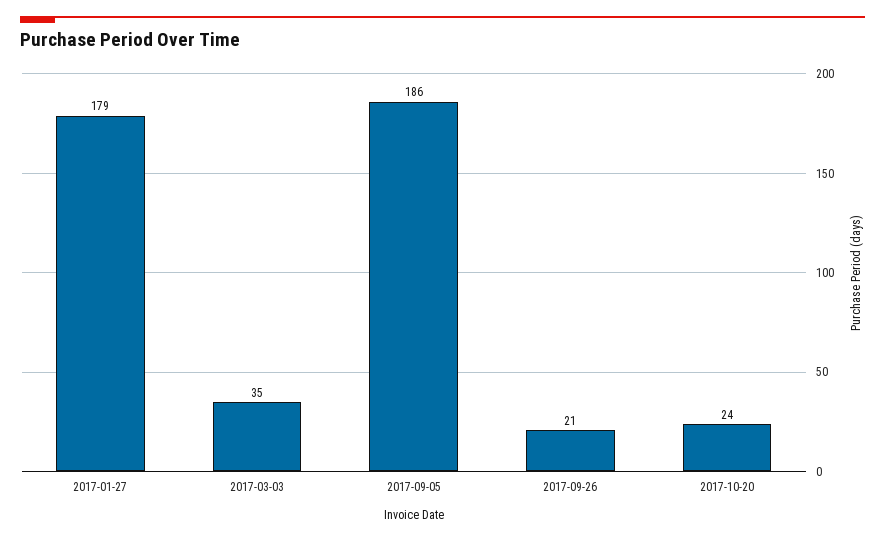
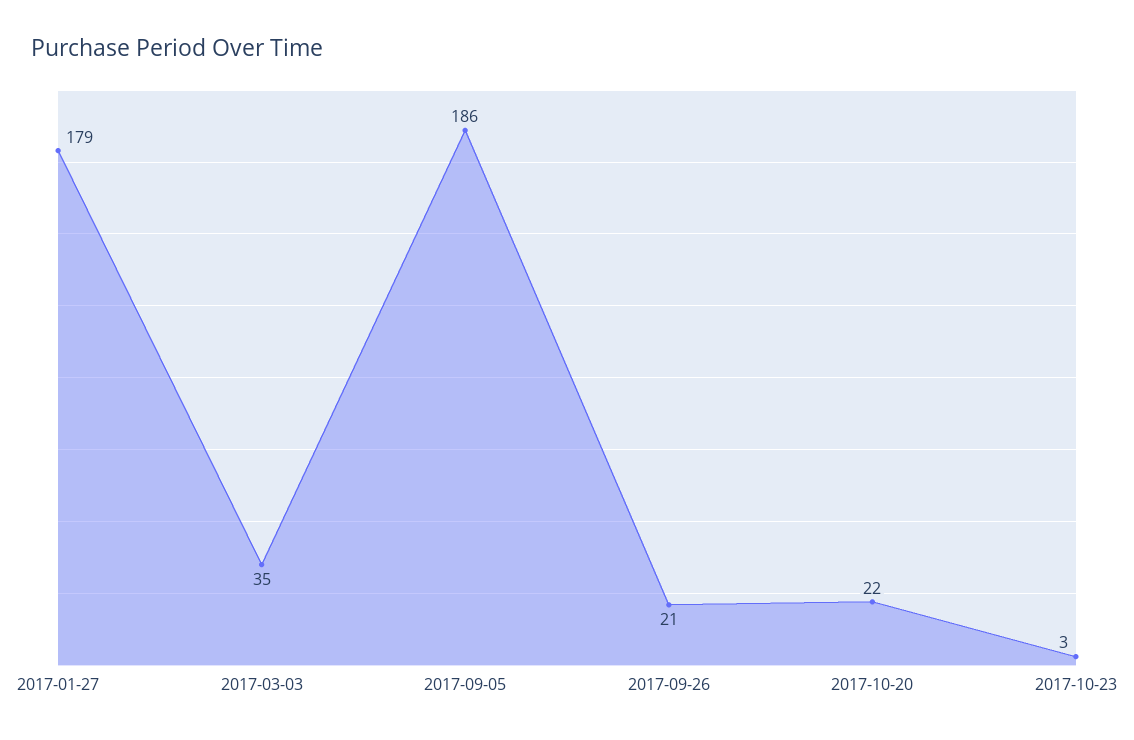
2017-10-20: 24 -> 22
2017-10-23: none -> 3

